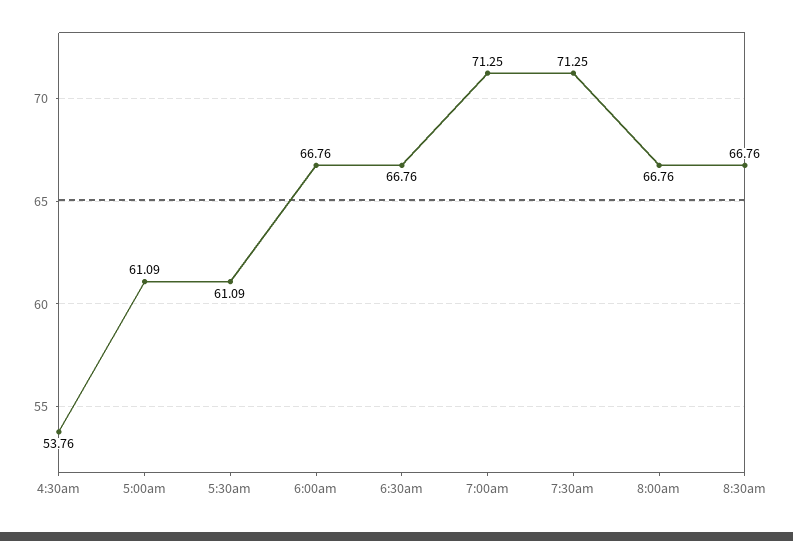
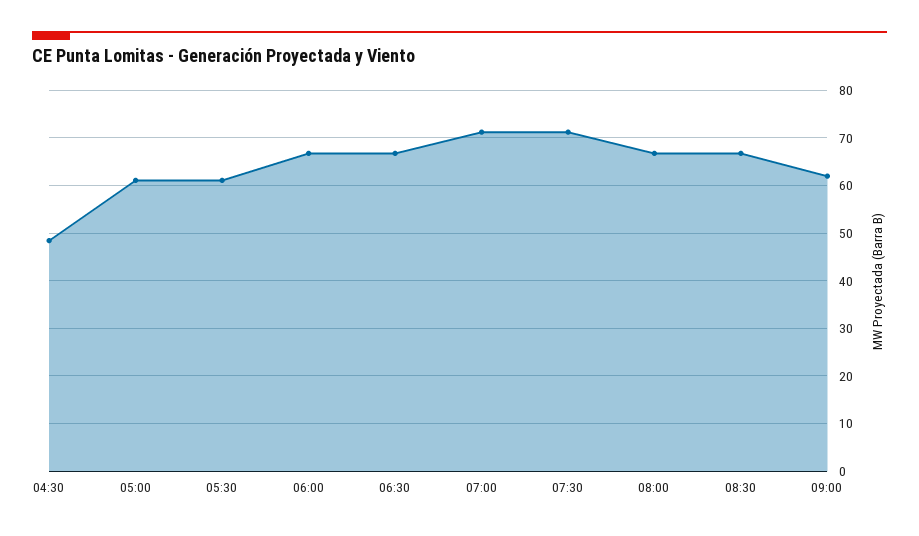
4:30am: 53.76 -> 48
09:00: none -> 62

